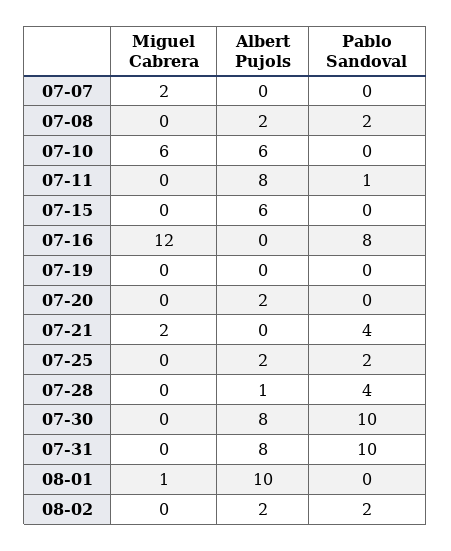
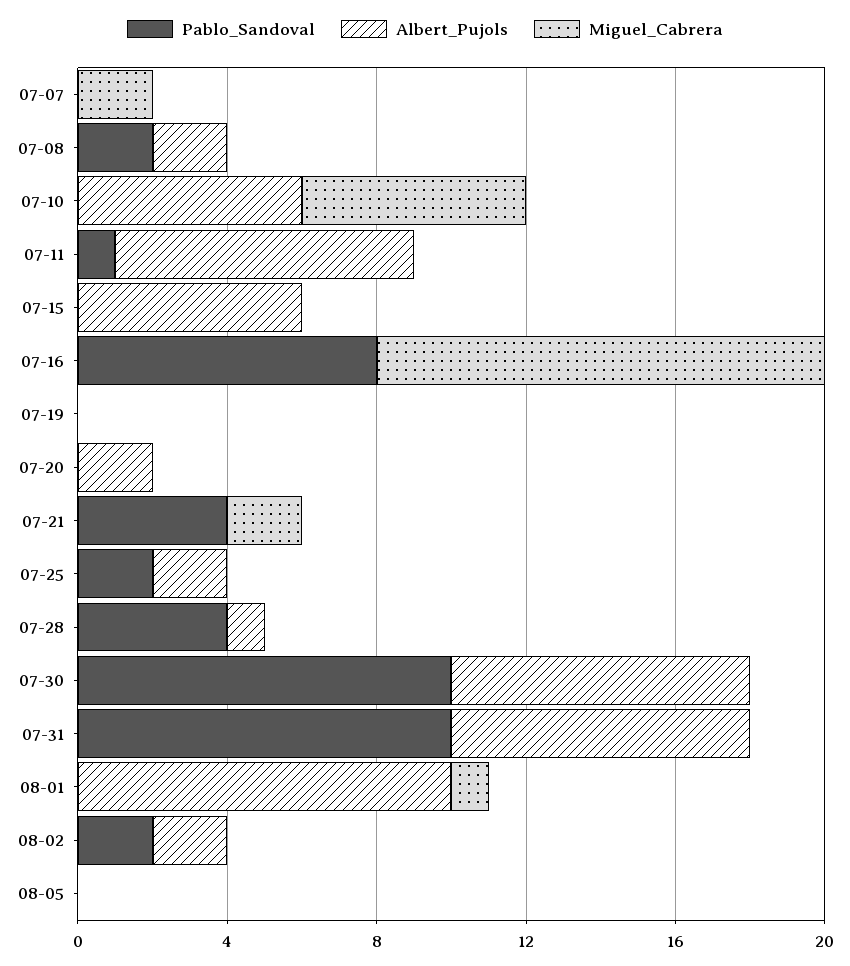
Pablo Sandoval, 08-05: none -> 0
Albert Pujols, 08-05: none -> 0
Miguel Cabrera, 08-05: none -> 0

